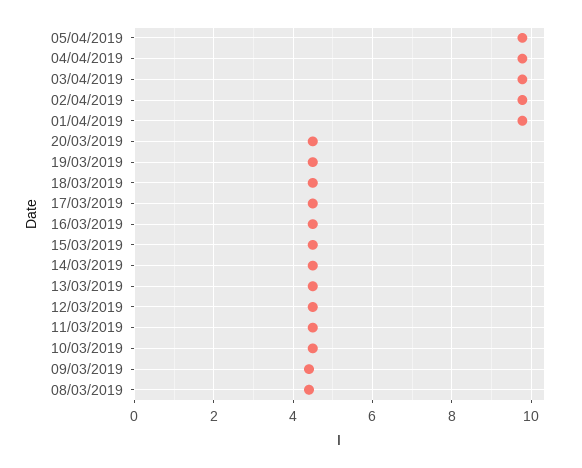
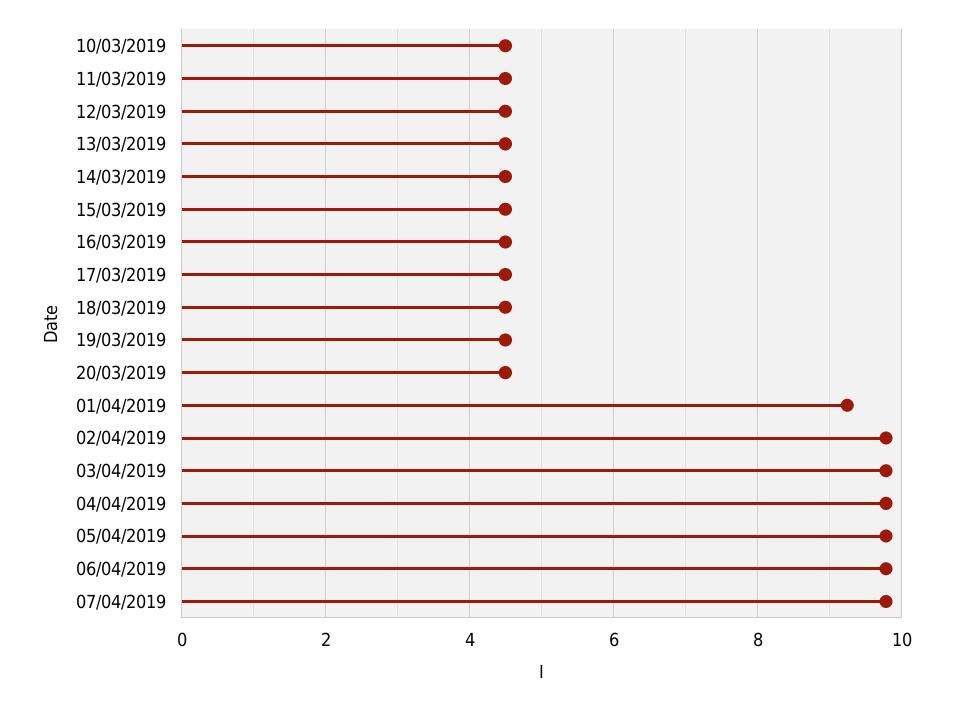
01/04/2019: 9.8 -> 9.2
09/03/2019: 4.4 -> none
08/03/2019: 4.4 -> none
06/04/2019: none -> 9.8
07/04/2019: none -> 9.8

